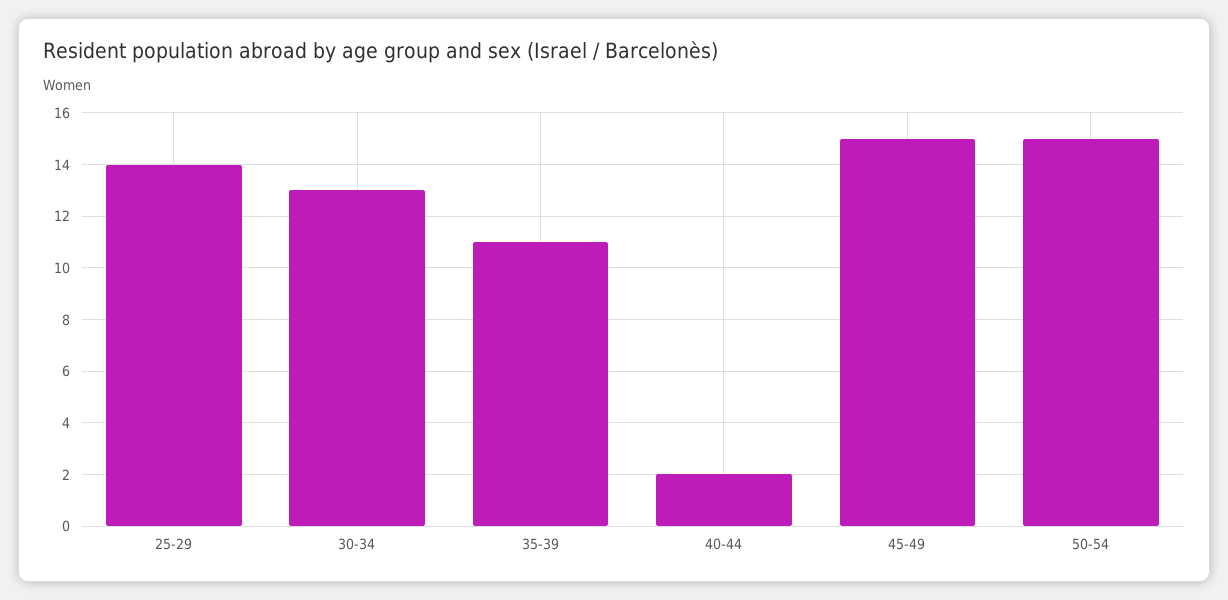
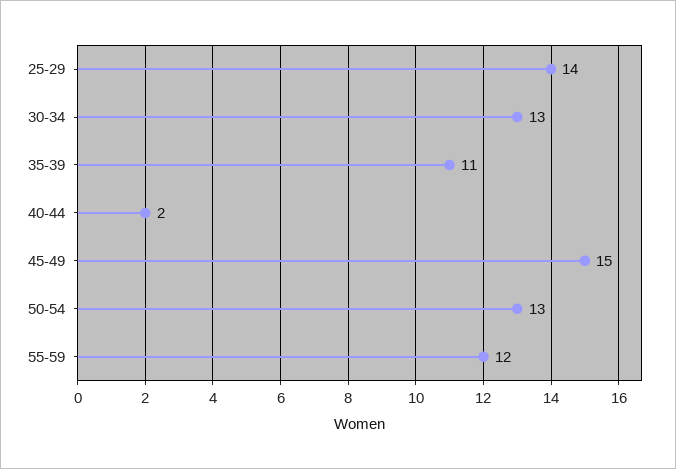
50-54: 15 -> 13
55-59: none -> 12

